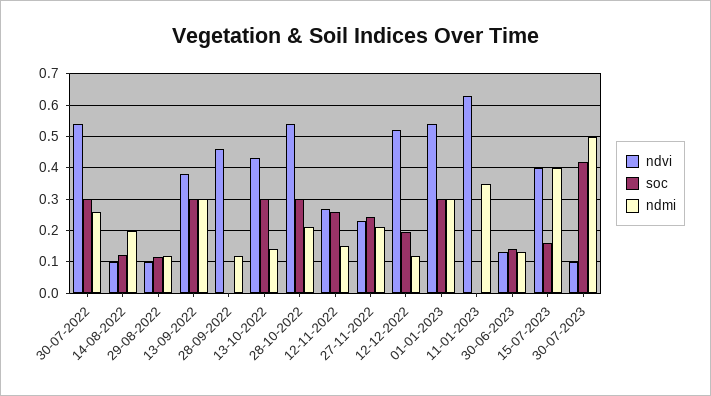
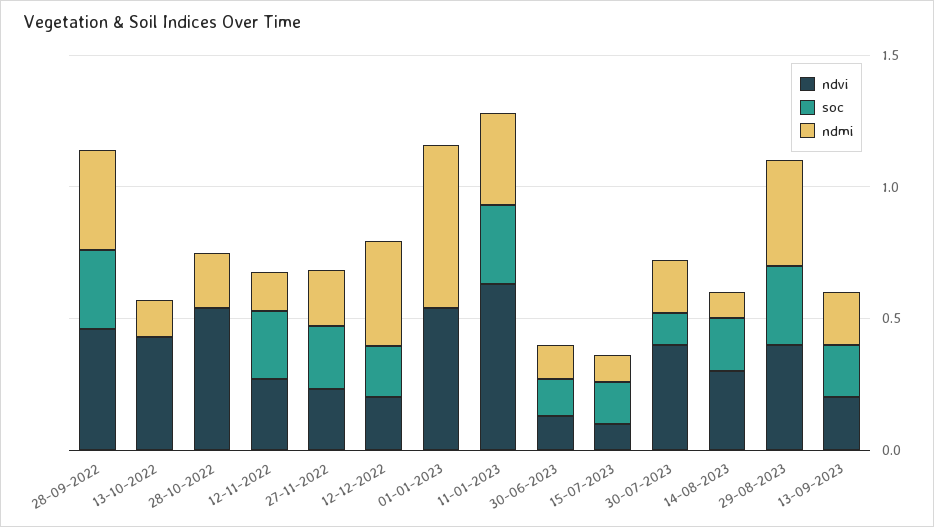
ndvi, 30-07-2022: 0.54 -> none
soc, 30-07-2022: 0.3 -> none
ndmi, 30-07-2022: 0.26 -> none
ndvi, 14-08-2022: 0.1 -> none
soc, 14-08-2022: 0.12 -> none
ndmi, 14-08-2022: 0.2 -> none
ndvi, 29-08-2022: 0.1 -> none
soc, 29-08-2022: 0.12 -> none
ndmi, 29-08-2022: 0.12 -> none
ndvi, 13-09-2022: 0.38 -> none
soc, 13-09-2022: 0.3 -> none
ndmi, 13-09-2022: 0.3 -> none
soc, 28-09-2022: 0 -> 0.3
ndmi, 28-09-2022: 0.12 -> 0.4
soc, 13-10-2022: 0.3 -> 0
soc, 28-10-2022: 0.3 -> 0
ndvi, 12-12-2022: 0.52 -> 0.2
ndmi, 12-12-2022: 0.12 -> 0.4
soc, 01-01-2023: 0.3 -> 0
ndmi, 01-01-2023: 0.3 -> 0.6
soc, 11-01-2023: 0 -> 0.3
ndvi, 15-07-2023: 0.4 -> 0.1
ndmi, 15-07-2023: 0.4 -> 0.1
ndvi, 30-07-2023: 0.1 -> 0.4
soc, 30-07-2023: 0.42 -> 0.1
ndmi, 30-07-2023: 0.5 -> 0.2
ndvi, 14-08-2023: none -> 0.3
soc, 14-08-2023: none -> 0.2
ndmi, 14-08-2023: none -> 0.1
ndvi, 29-08-2023: none -> 0.4
soc, 29-08-2023: none -> 0.3
ndmi, 29-08-2023: none -> 0.4
ndvi, 13-09-2023: none -> 0.2
soc, 13-09-2023: none -> 0.2
ndmi, 13-09-2023: none -> 0.2

